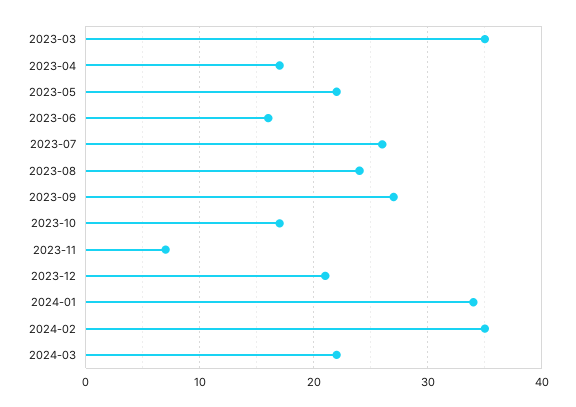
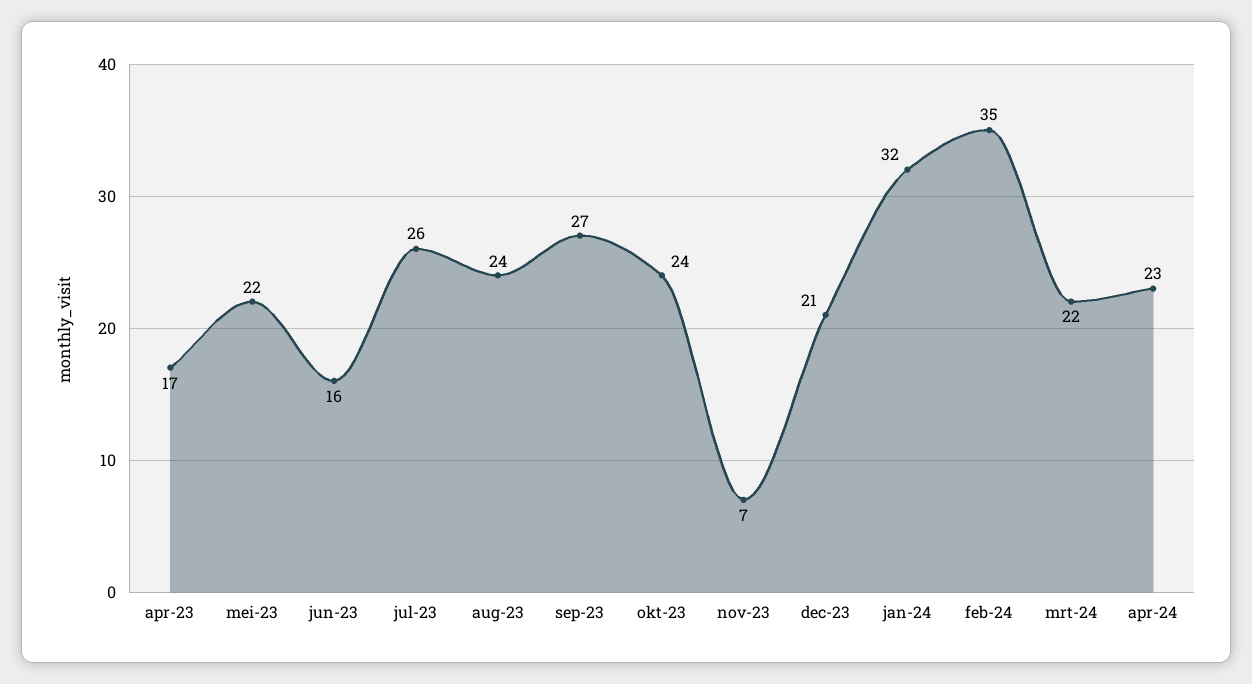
2023-03: 35 -> none
2023-10: 17 -> 24
2024-01: 34 -> 32
apr-24: none -> 23

